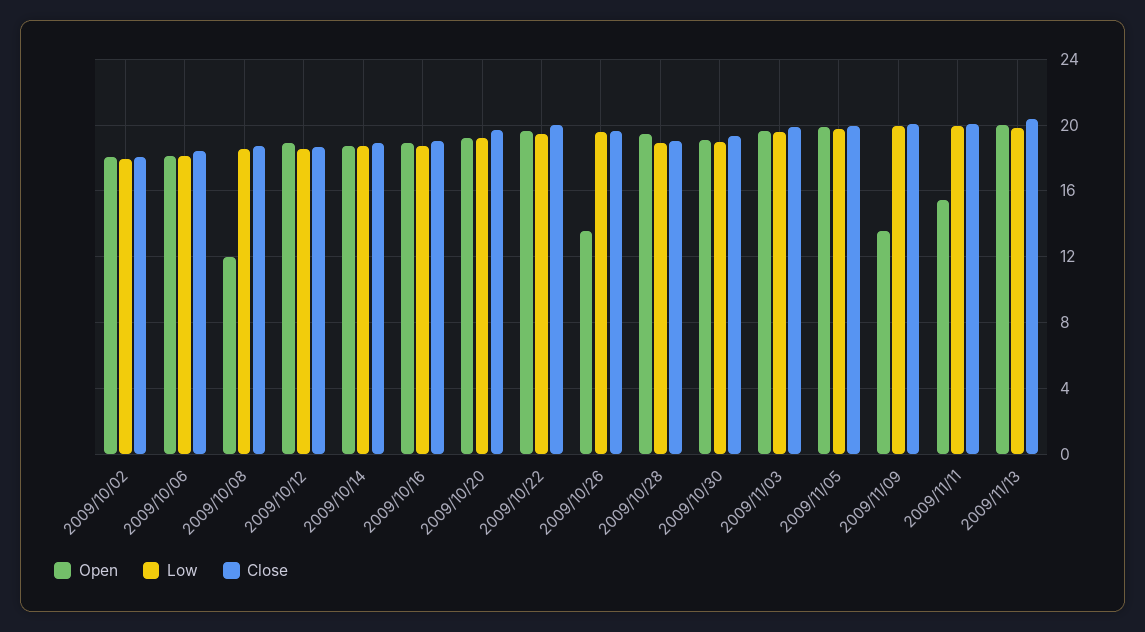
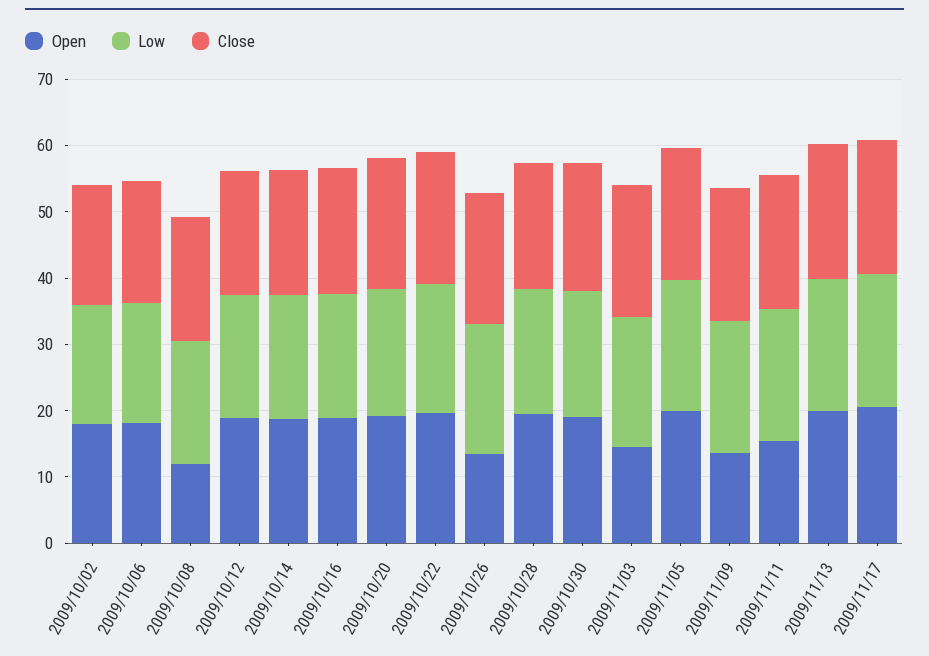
Open, 2009/11/03: 19.5 -> 14
Open, 2009/11/17: none -> 20
Low, 2009/11/17: none -> 20
Close, 2009/11/17: none -> 20

